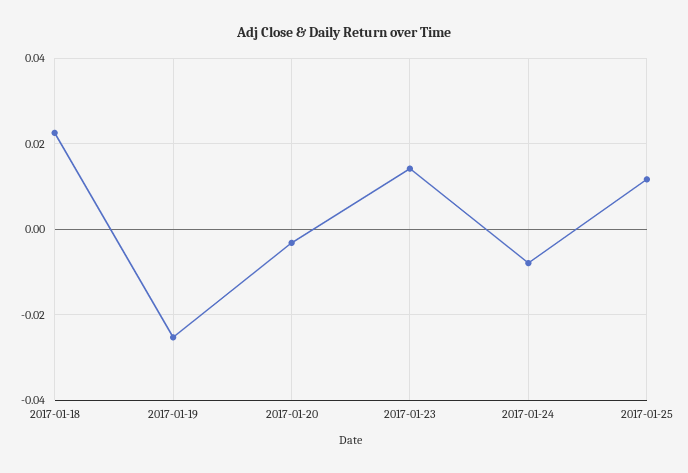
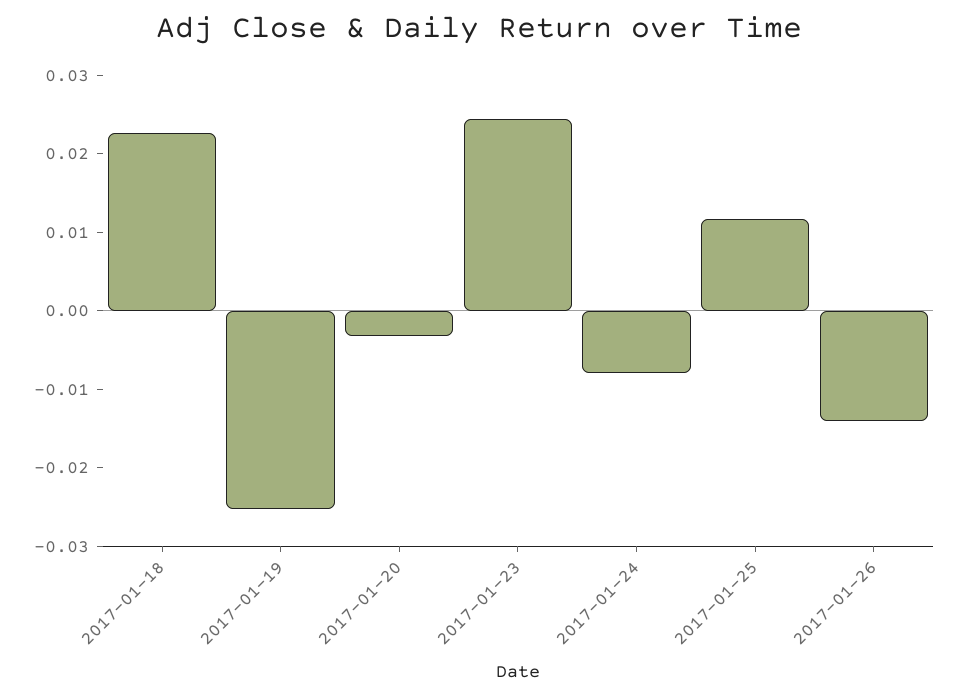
2017-01-23: 0.014 -> 0.024
2017-01-26: none -> -0.014

